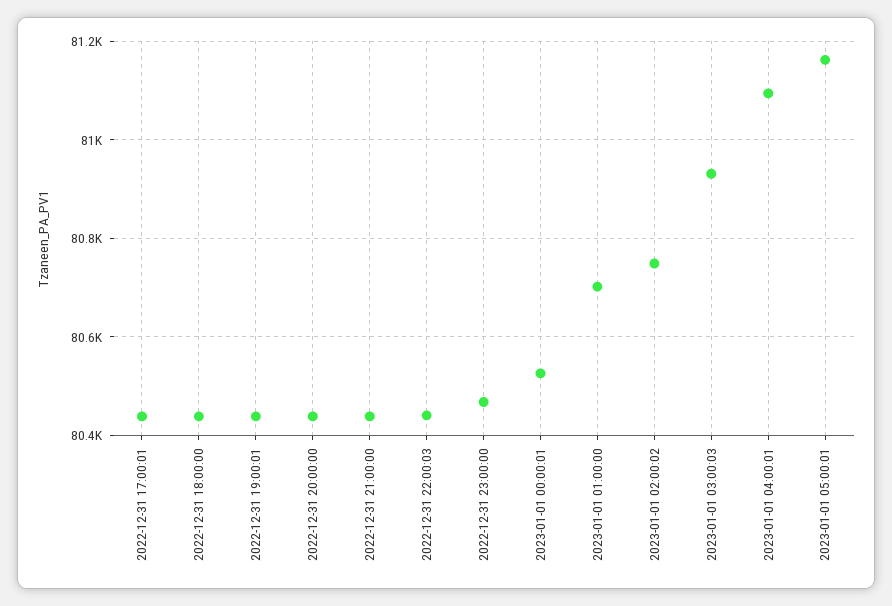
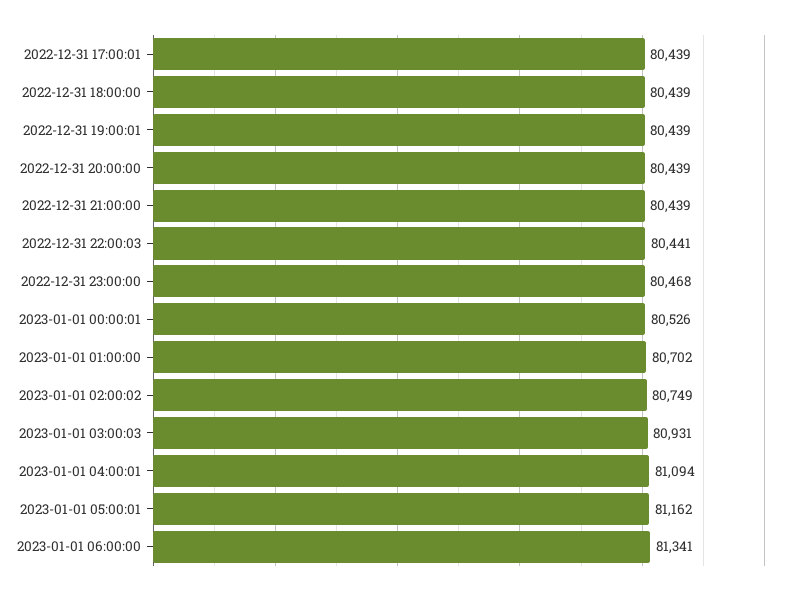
2023-01-01 06:00:00: none -> 81341

